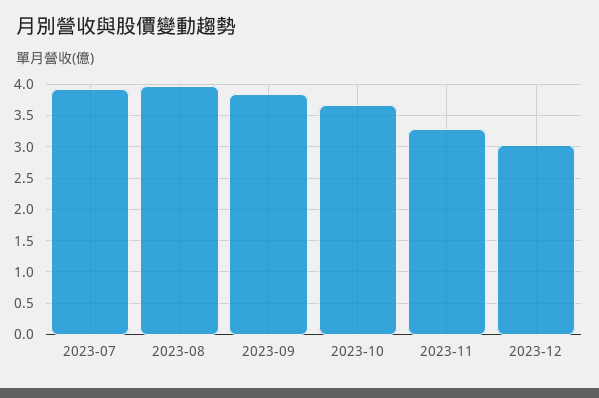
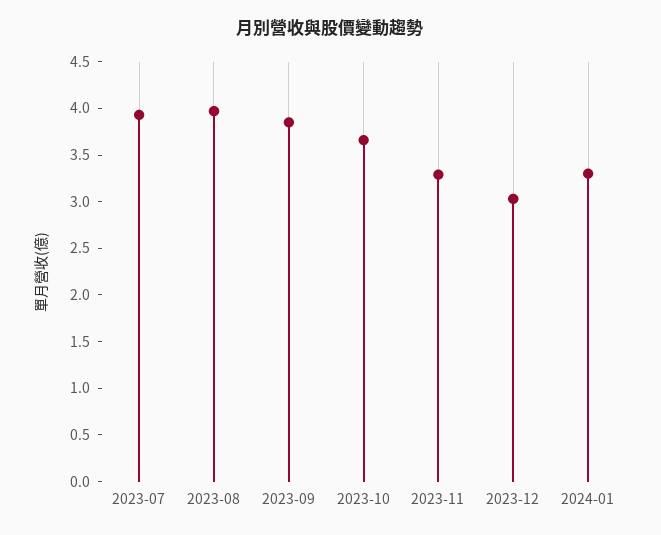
2024-01: none -> 3.3

